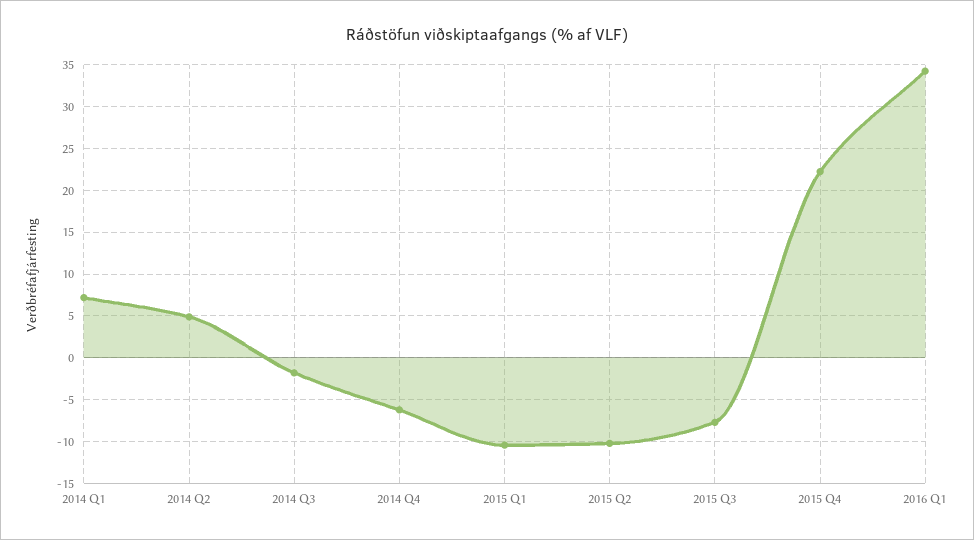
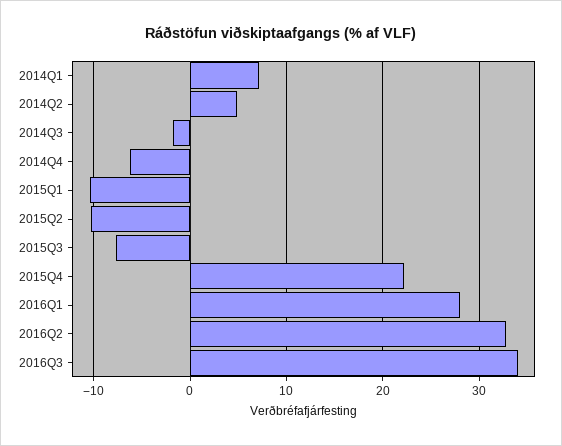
2016 Q1: 34 -> 28
2016Q2: none -> 33
2016Q3: none -> 34

